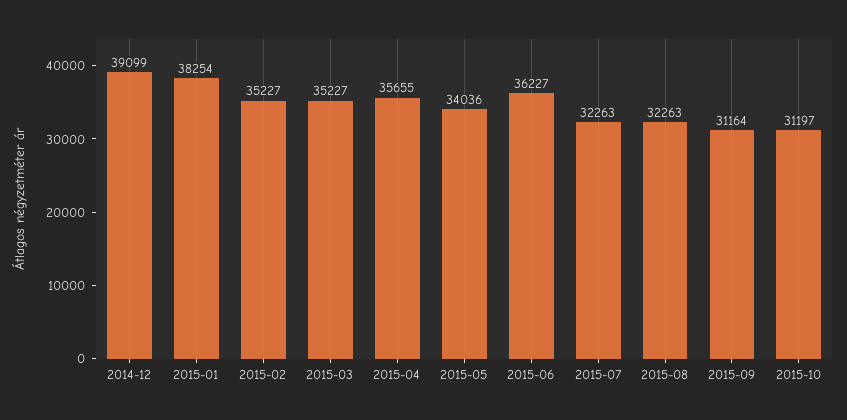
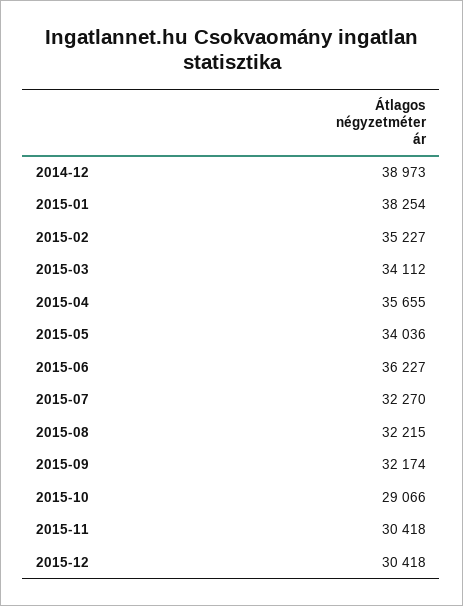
2014-12: 39099 -> 38973
2015-03: 35227 -> 34112
2015-07: 32263 -> 32270
2015-08: 32263 -> 32215
2015-09: 31164 -> 32174
2015-10: 31197 -> 29066
2015-11: none -> 30418
2015-12: none -> 30418

